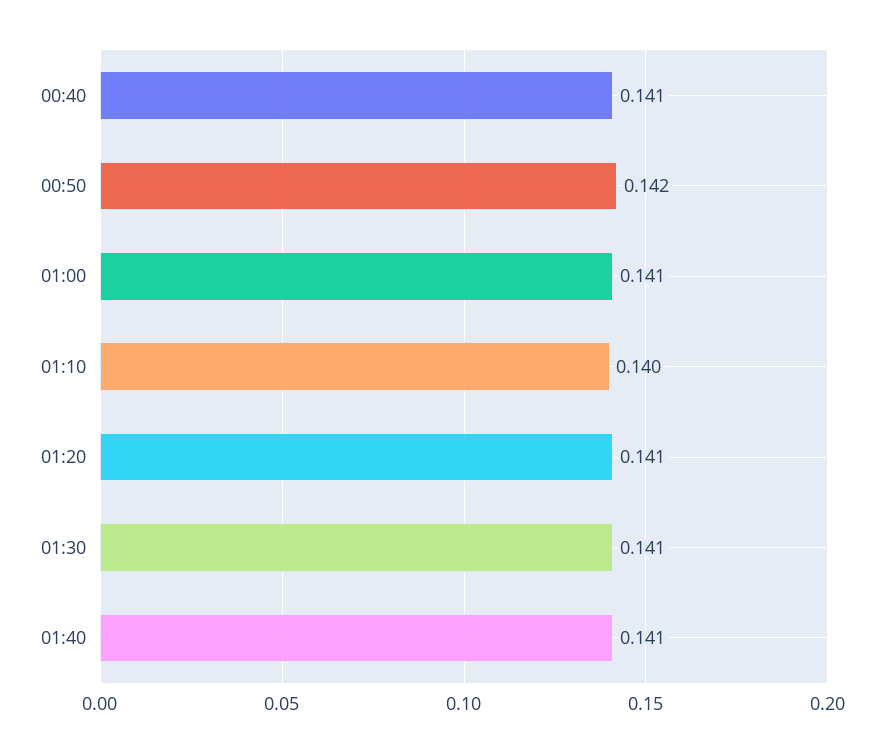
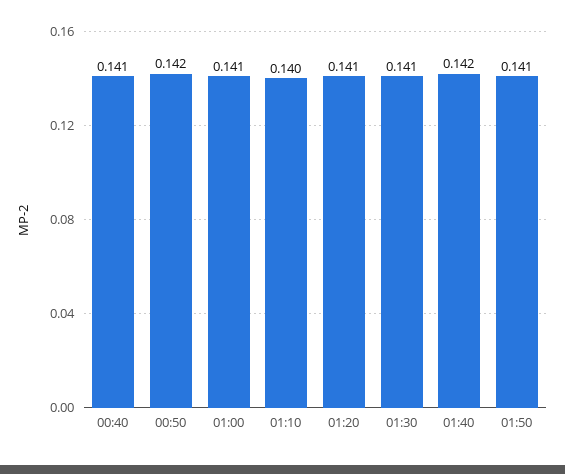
01:40: 0.141 -> 0.142
01:50: none -> 0.141

